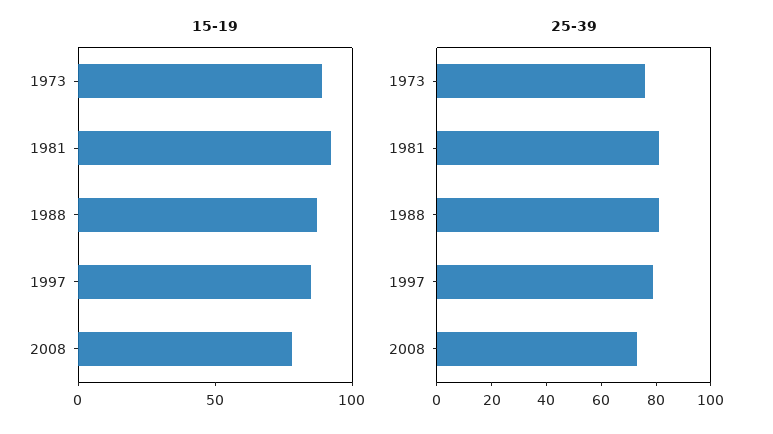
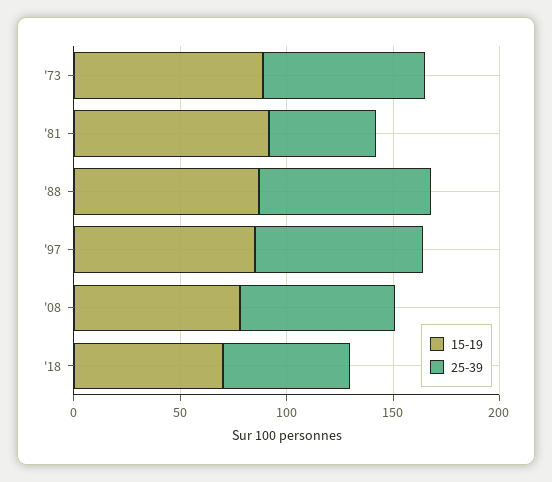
25-39, 1981: 80 -> 50
15-19, '18: none -> 70
25-39, '18: none -> 60

